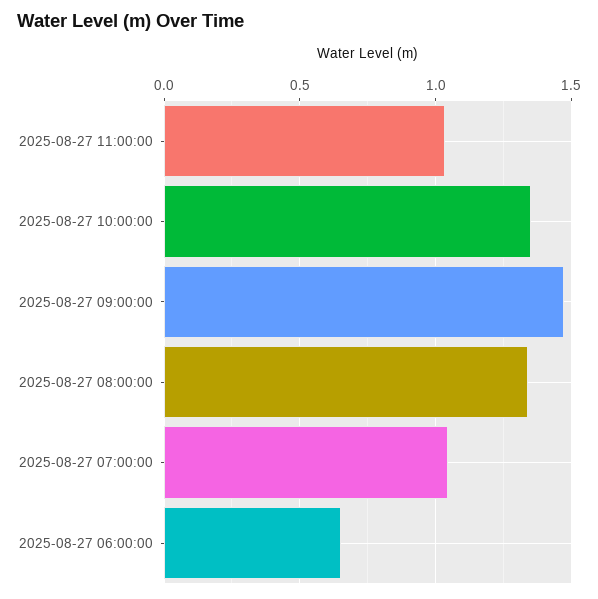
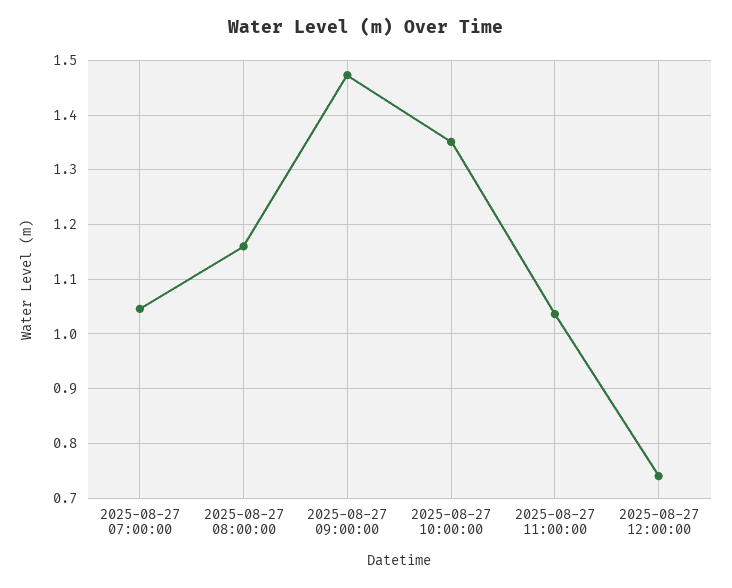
2025-08-27 08:00:00: 1.35 -> 1.16
2025-08-27 06:00:00: 0.65 -> none
2025-08-27 12:00:00: none -> 0.74

